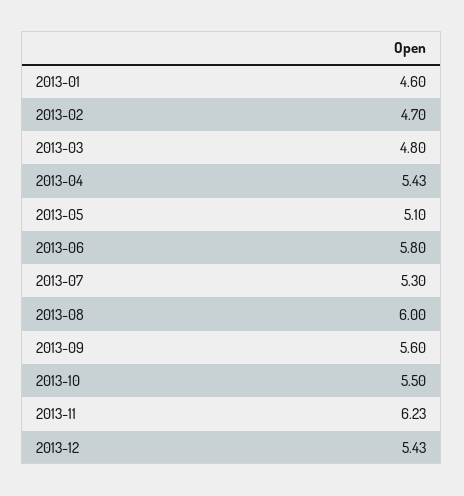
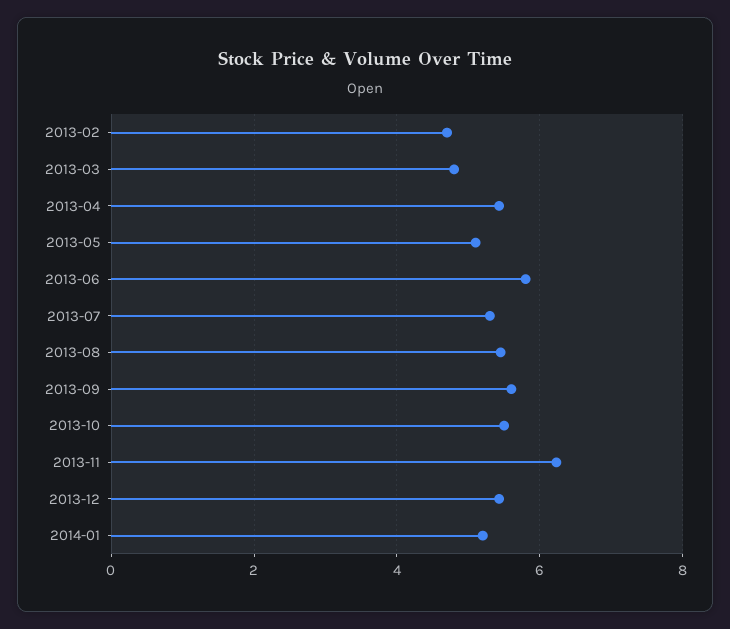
2013-01: 4.6 -> none
2013-08: 6 -> 5.4
2014-01: none -> 5.2

